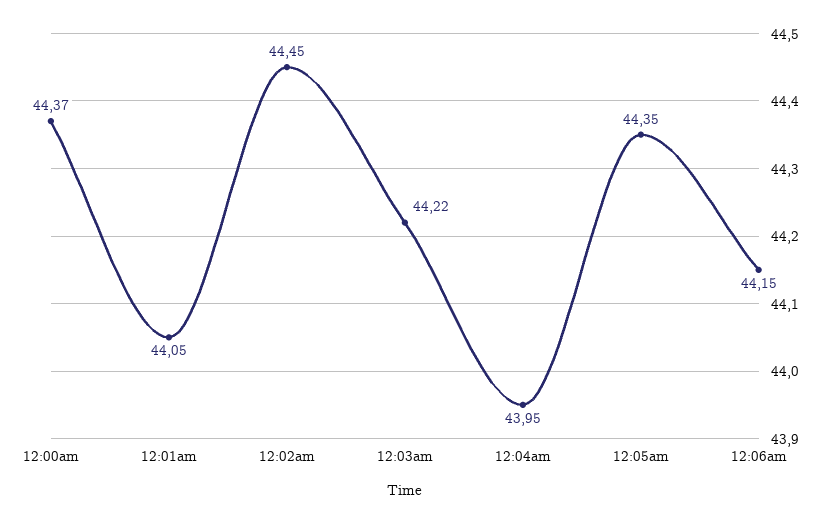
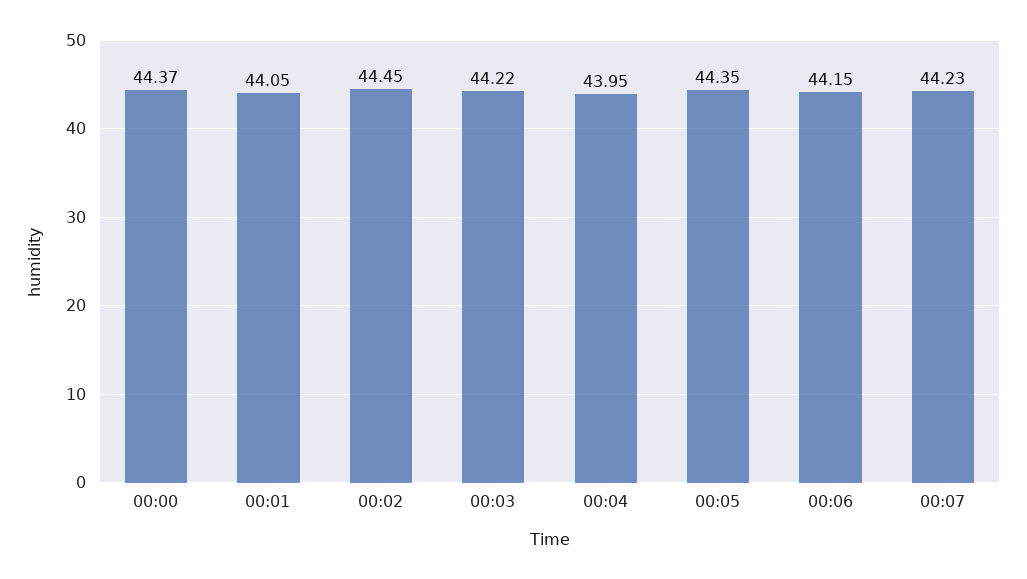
00:07: none -> 44.23

